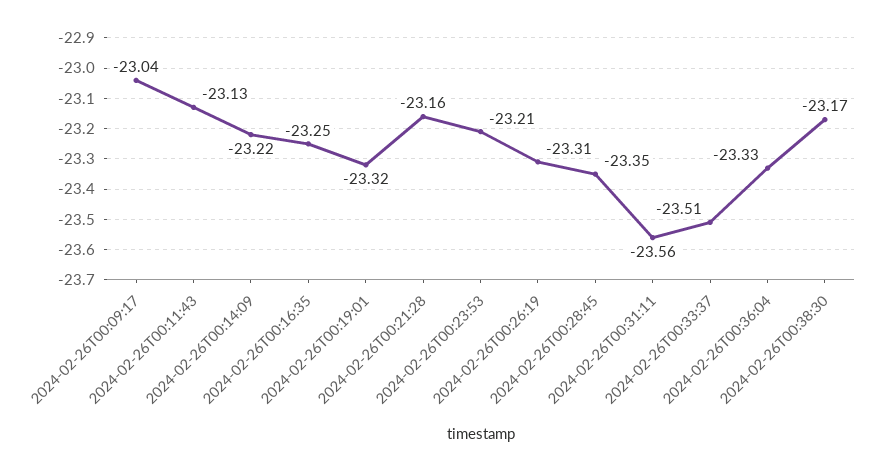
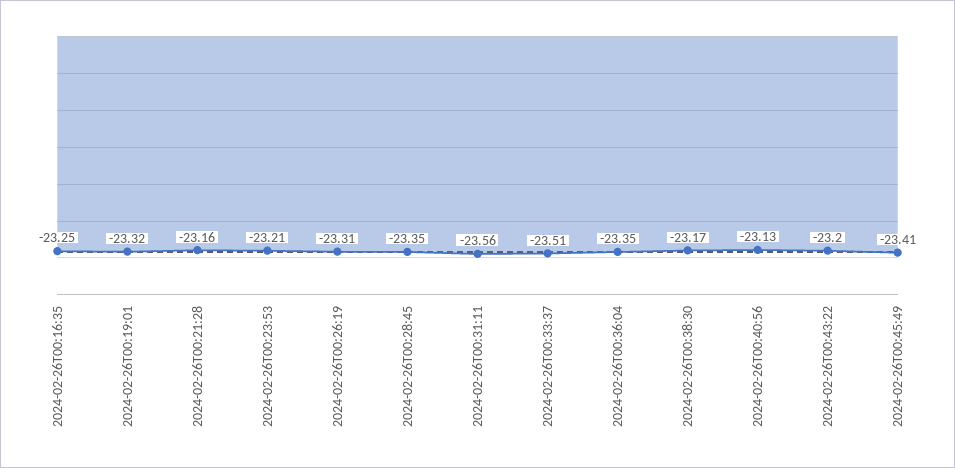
2024-02-26T00:09:17: -23.04 -> none
2024-02-26T00:11:43: -23.13 -> none
2024-02-26T00:14:09: -23.22 -> none
2024-02-26T00:36:04: -23.33 -> -23.35
2024-02-26T00:40:56: none -> -23.13
2024-02-26T00:43:22: none -> -23.2
2024-02-26T00:45:49: none -> -23.41

